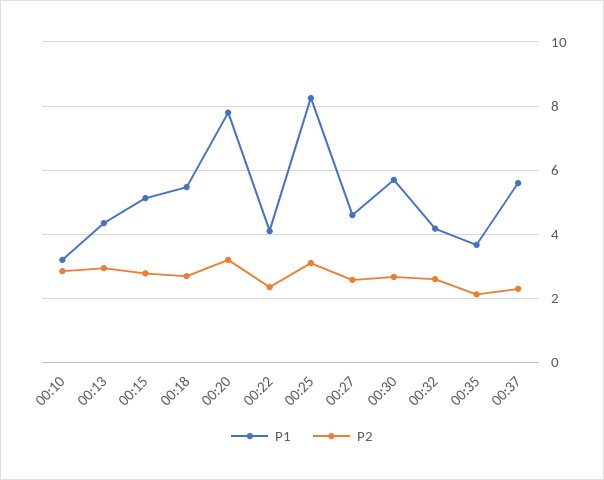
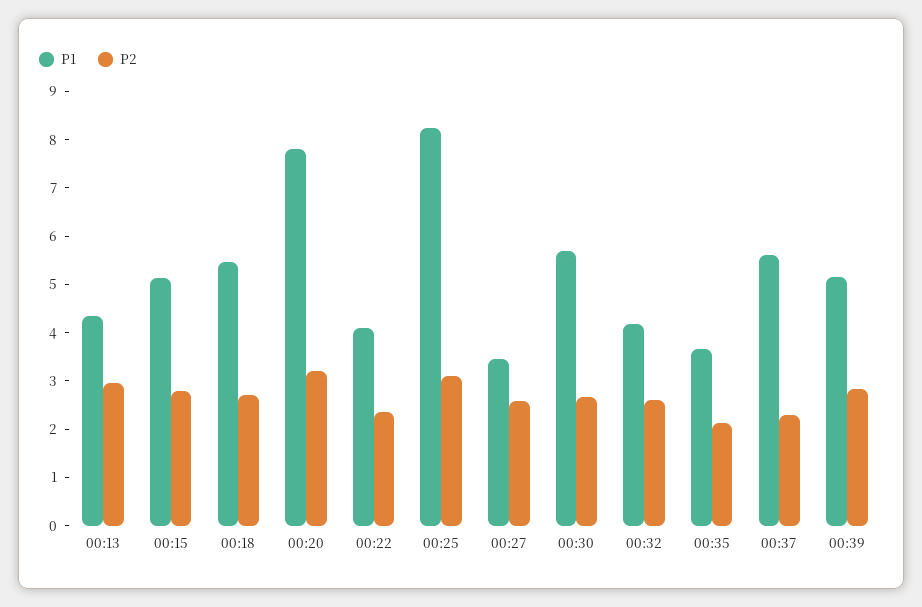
P1, 00:10: 3.2 -> none
P2, 00:10: 2.8 -> none
P1, 00:27: 4.6 -> 3.4
P1, 00:39: none -> 5.2
P2, 00:39: none -> 2.8

